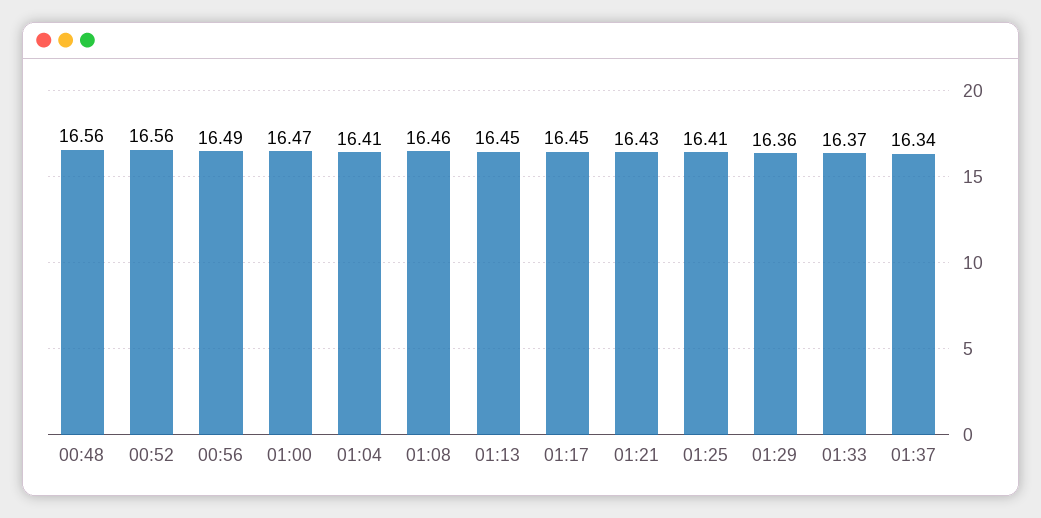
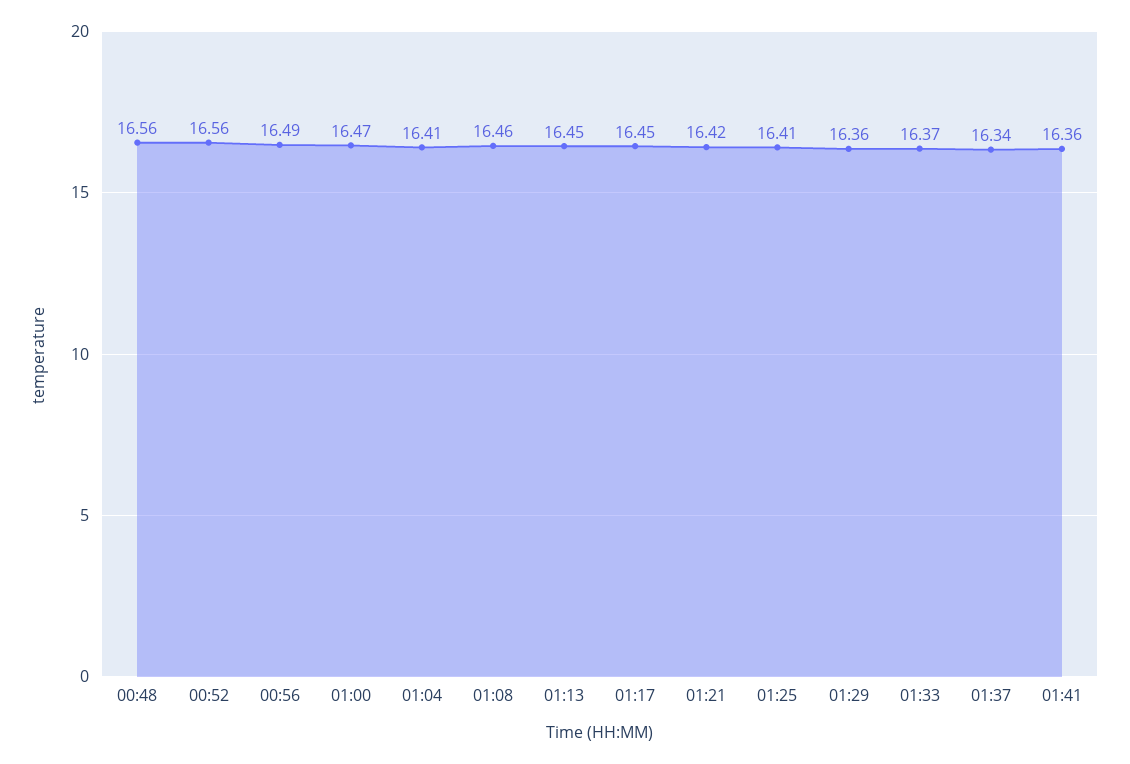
01:21: 16.43 -> 16.42
01:41: none -> 16.36

